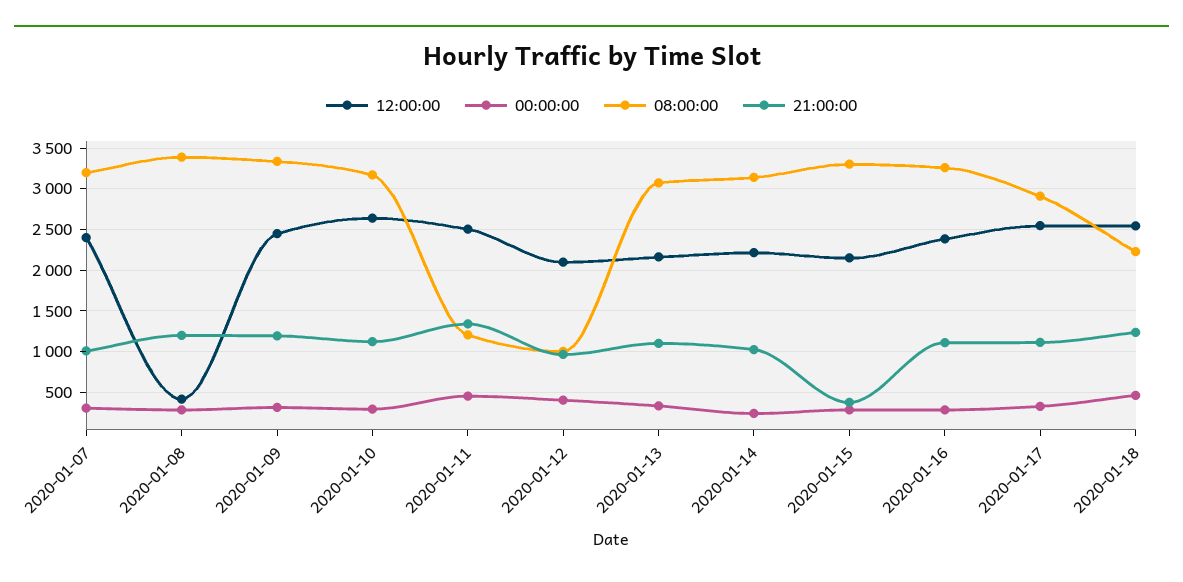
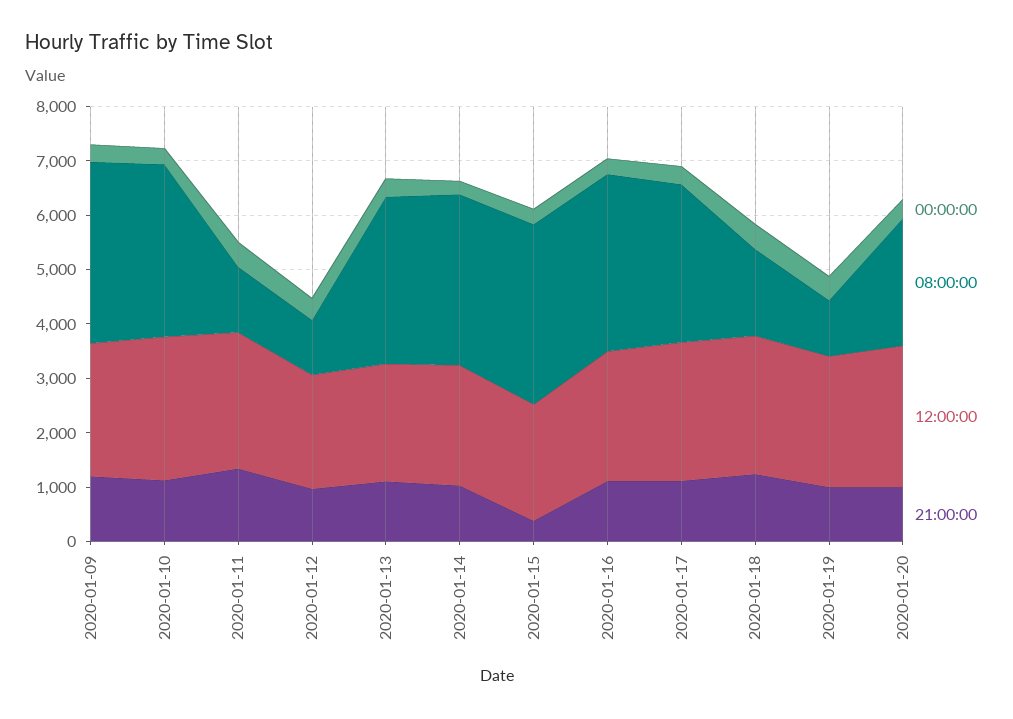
12:00:00, 2020-01-07: 2400 -> none
00:00:00, 2020-01-07: 300 -> none
08:00:00, 2020-01-07: 3200 -> none
21:00:00, 2020-01-07: 1000 -> none
12:00:00, 2020-01-08: 400 -> none
00:00:00, 2020-01-08: 300 -> none
08:00:00, 2020-01-08: 3400 -> none
21:00:00, 2020-01-08: 1200 -> none
08:00:00, 2020-01-18: 2200 -> 1600
00:00:00, 2020-01-19: none -> 400
08:00:00, 2020-01-19: none -> 1000
12:00:00, 2020-01-19: none -> 2400
21:00:00, 2020-01-19: none -> 1000
00:00:00, 2020-01-20: none -> 400
08:00:00, 2020-01-20: none -> 2400
12:00:00, 2020-01-20: none -> 2600
21:00:00, 2020-01-20: none -> 1000

